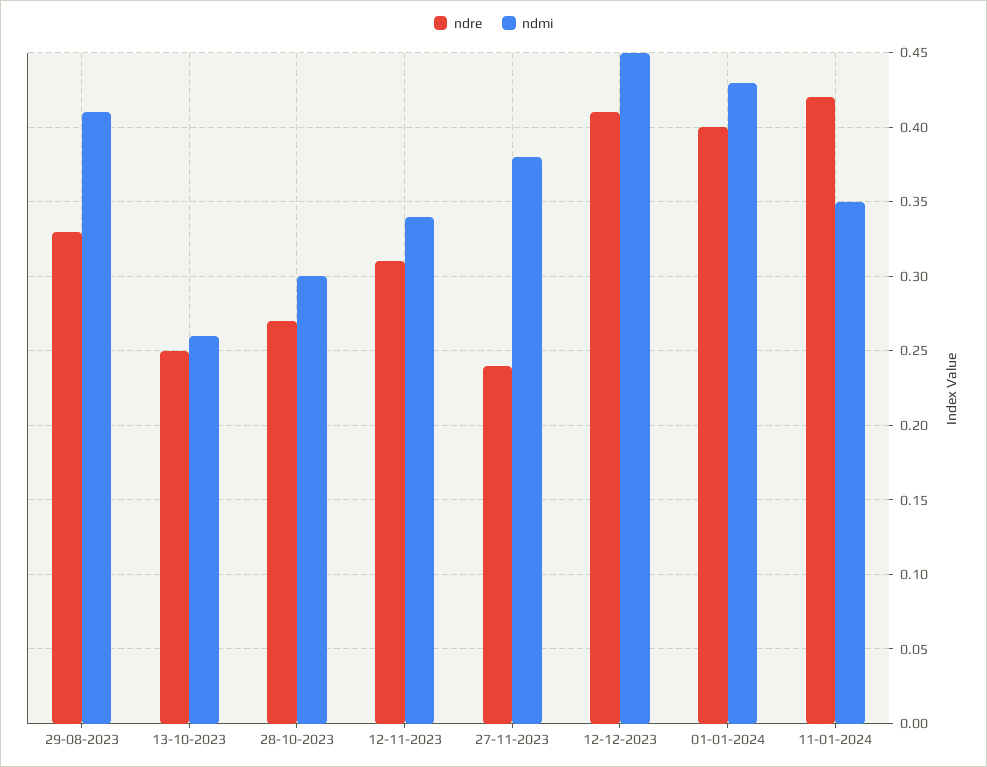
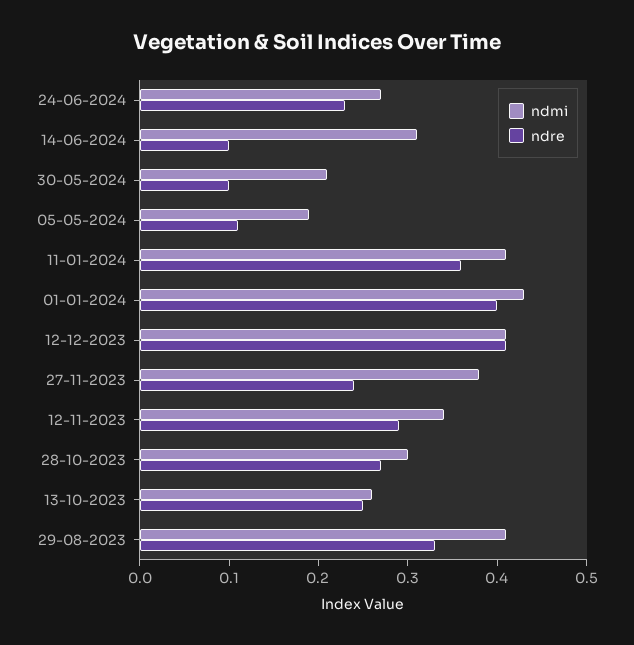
ndre, 12-11-2023: 0.31 -> 0.29
ndmi, 12-12-2023: 0.45 -> 0.41
ndre, 11-01-2024: 0.42 -> 0.36
ndmi, 11-01-2024: 0.35 -> 0.41
ndmi, 24-06-2024: none -> 0.27
ndre, 24-06-2024: none -> 0.23
ndmi, 14-06-2024: none -> 0.31
ndre, 14-06-2024: none -> 0.1
ndmi, 30-05-2024: none -> 0.21
ndre, 30-05-2024: none -> 0.1
ndmi, 05-05-2024: none -> 0.19
ndre, 05-05-2024: none -> 0.11

